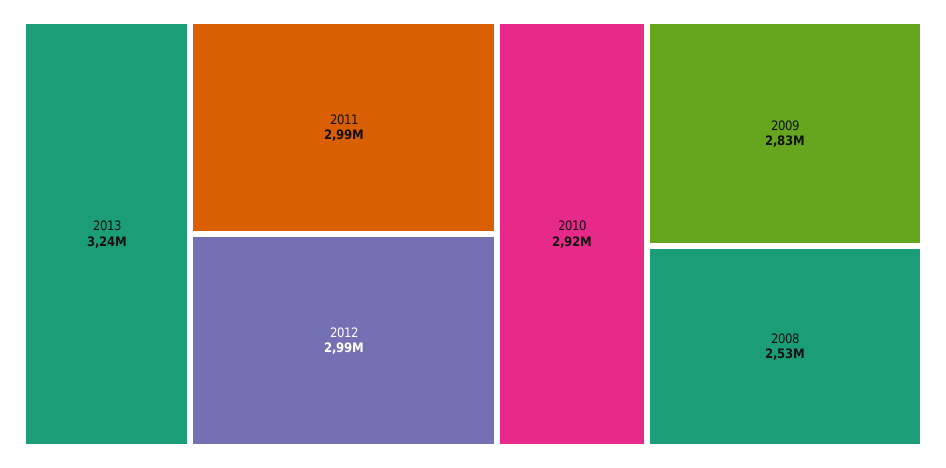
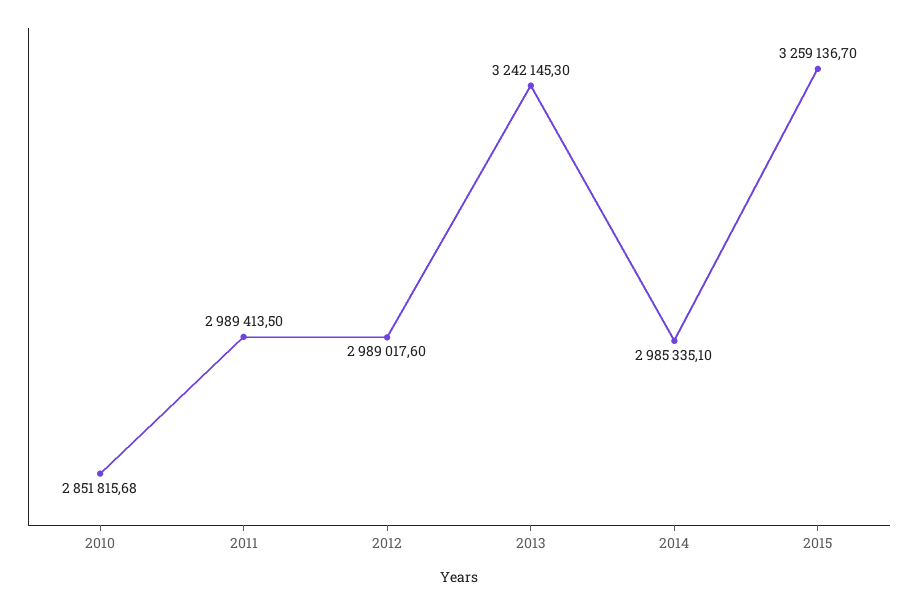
2010: 2920000 -> 2851815.68
2009: 2830000 -> none
2008: 2530000 -> none
2014: none -> 2985335.1
2015: none -> 3259136.7

